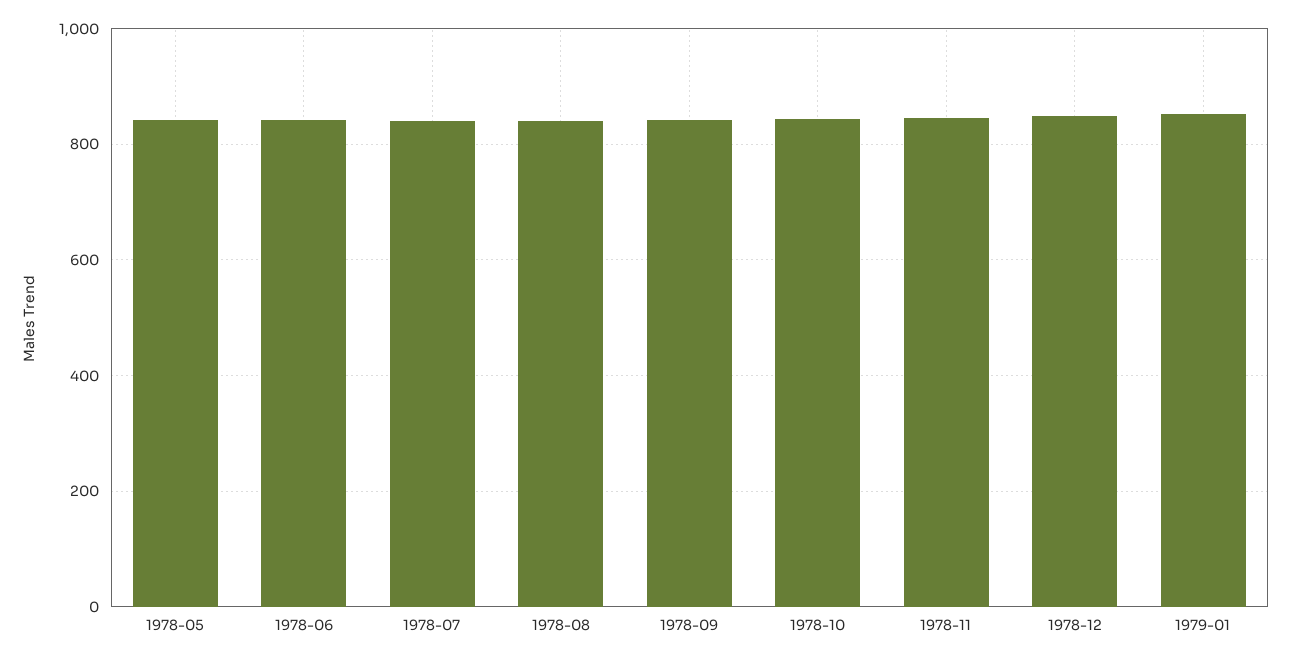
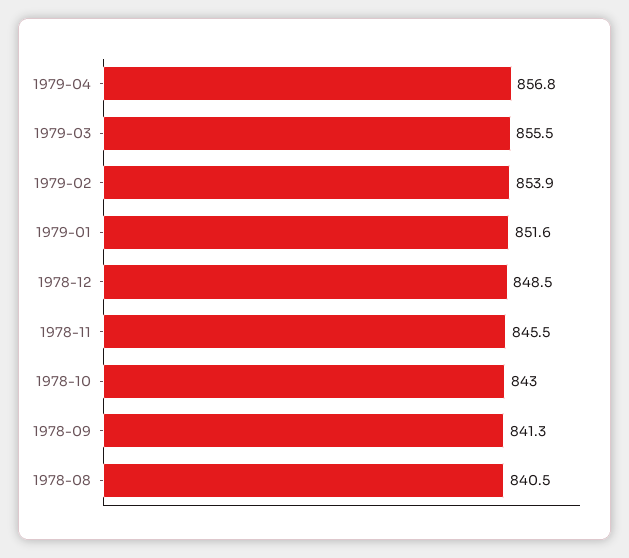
1978-05: 840 -> none
1978-06: 840 -> none
1978-07: 840 -> none
1979-04: none -> 856.8
1979-03: none -> 855.5
1979-02: none -> 853.9

